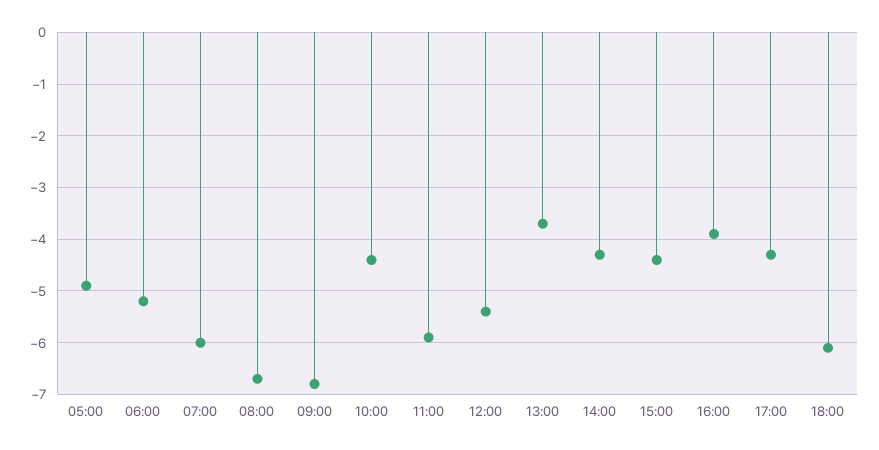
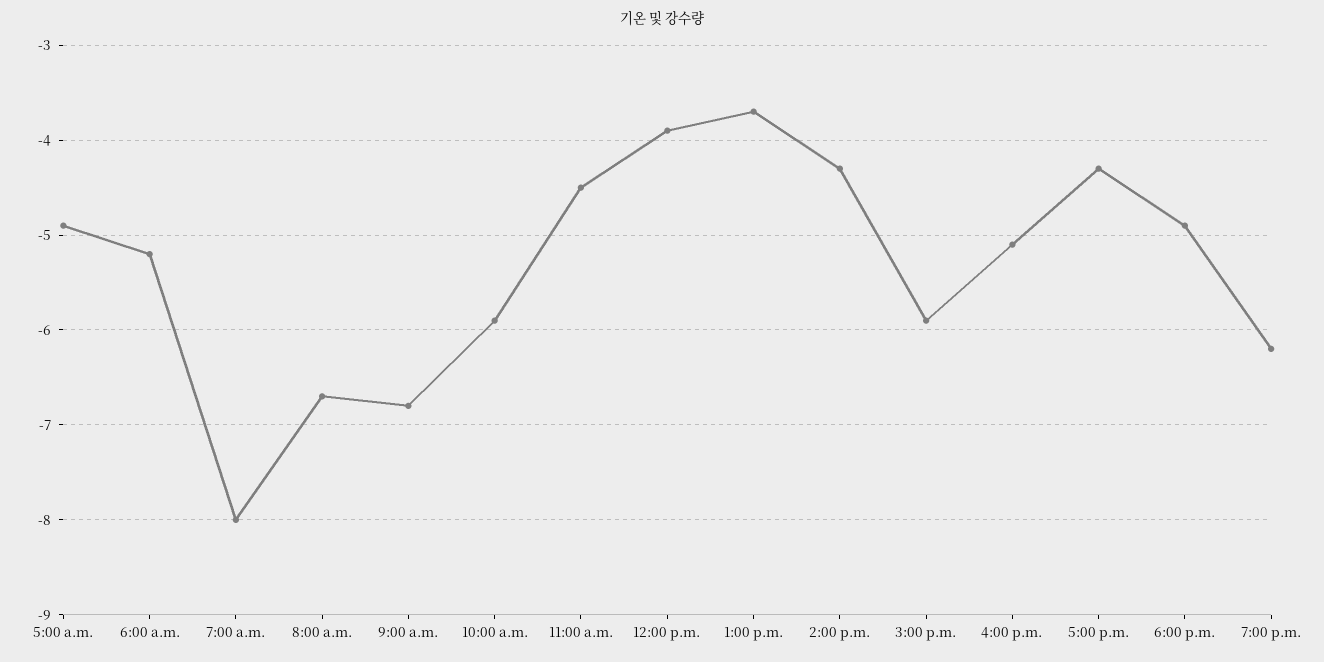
07:00: -6 -> -8
10:00: -4.5 -> -5.9
11:00: -6 -> -4.5
12:00: -5.5 -> -3.9
15:00: -4.5 -> -5.9
16:00: -4 -> -5.1
18:00: -6 -> -4.9
7:00 p.m.: none -> -6.2

